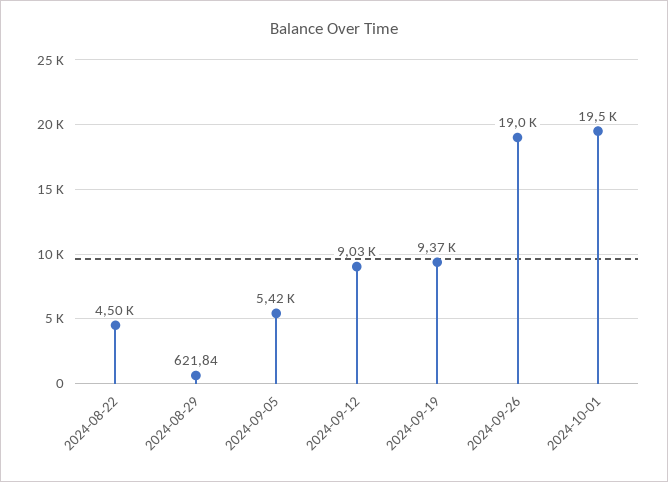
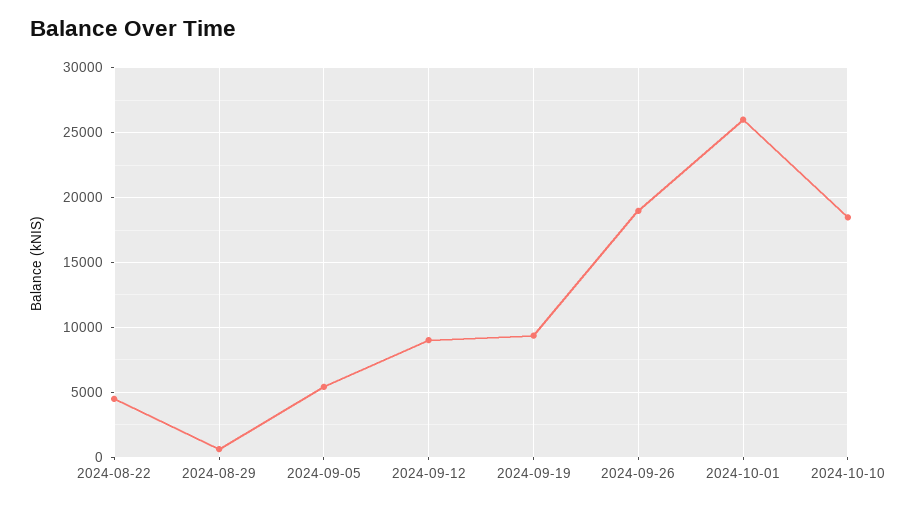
2024-10-01: 19500 -> 26000
2024-10-10: none -> 18500

